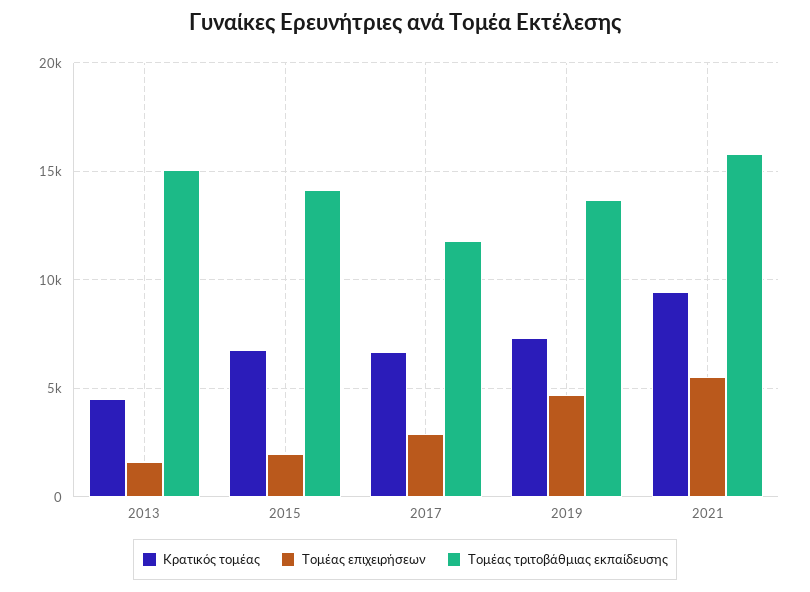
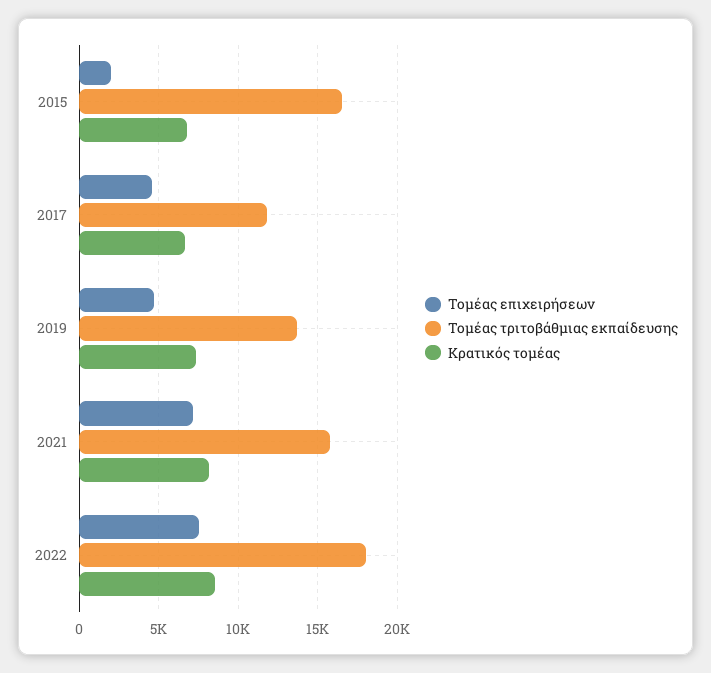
Κρατικός τομέας, 2013: 4500 -> none
Τομέας επιχειρήσεων, 2013: 1500 -> none
Τομέας τριτοβάθμιας εκπαίδευσης, 2013: 15000 -> none
Τομέας τριτοβάθμιας εκπαίδευσης, 2015: 14000 -> 16500
Τομέας επιχειρήσεων, 2017: 3000 -> 4500
Κρατικός τομέας, 2021: 9500 -> 8000
Τομέας επιχειρήσεων, 2021: 5500 -> 7000
Τομέας επιχειρήσεων, 2022: none -> 7500
Τομέας τριτοβάθμιας εκπαίδευσης, 2022: none -> 18000
Κρατικός τομέας, 2022: none -> 8500

